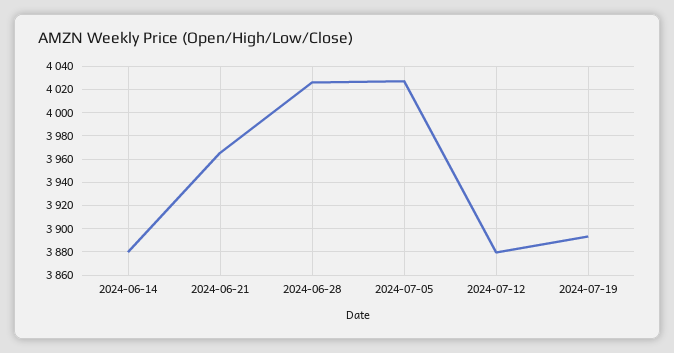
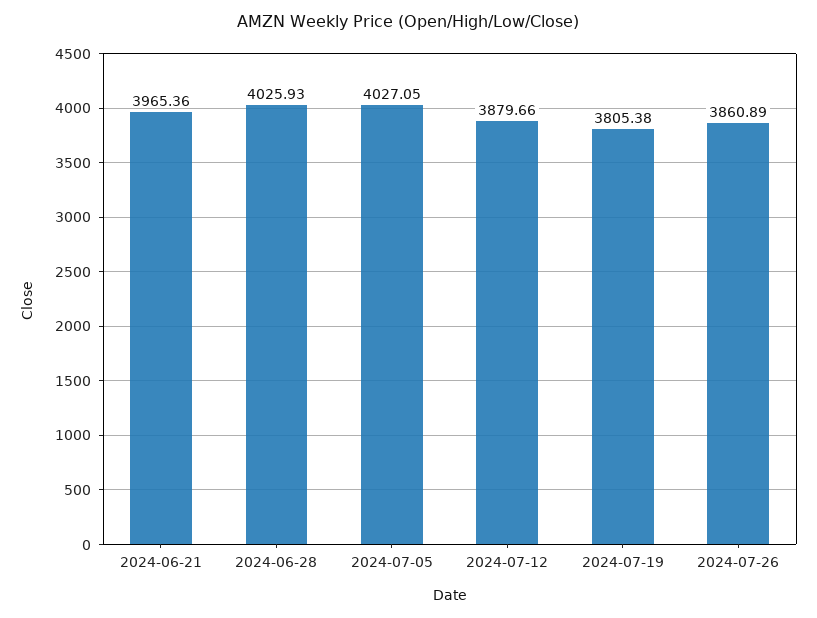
2024-06-14: 3880 -> none
2024-07-19: 3890 -> 3805.38
2024-07-26: none -> 3860.89

